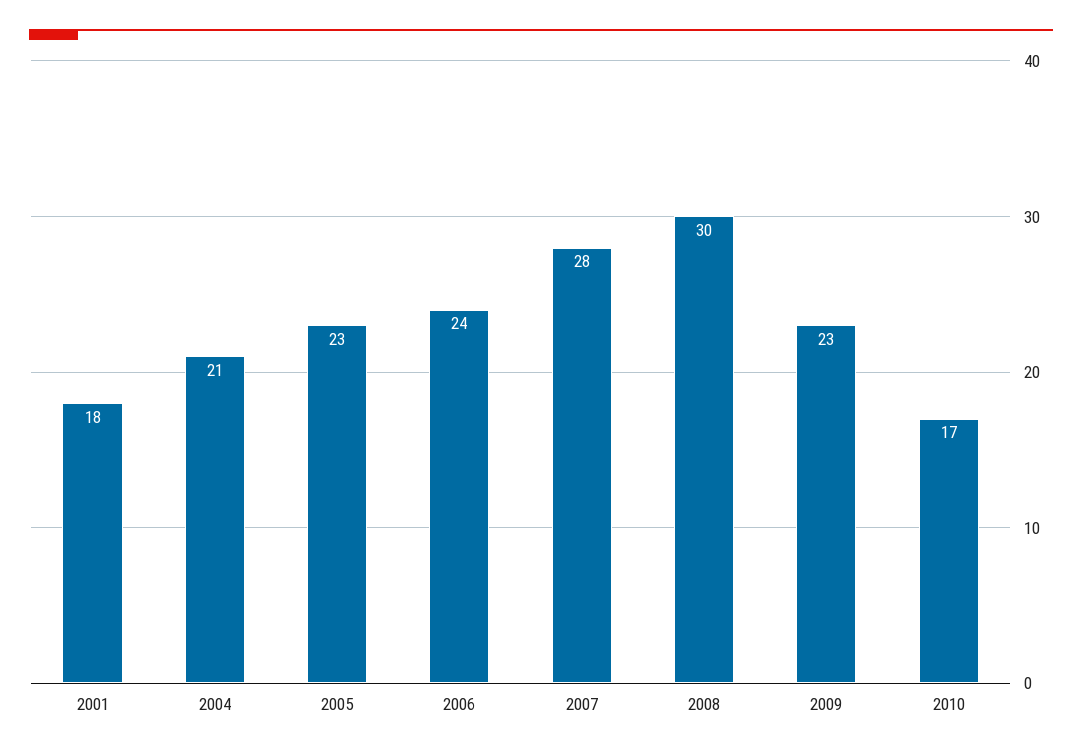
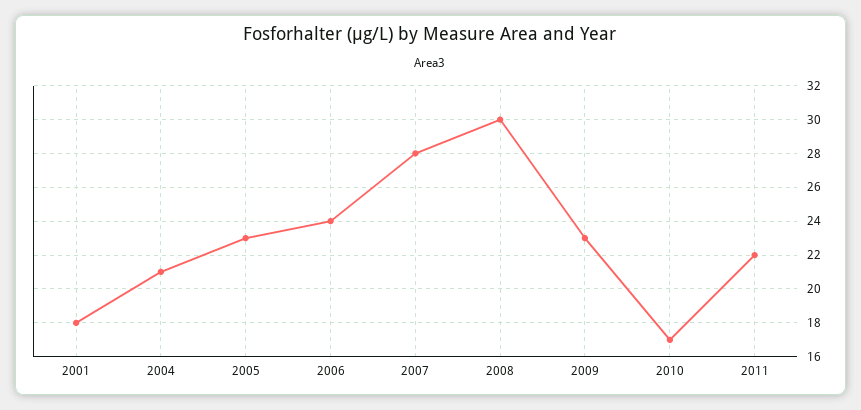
2011: none -> 22

